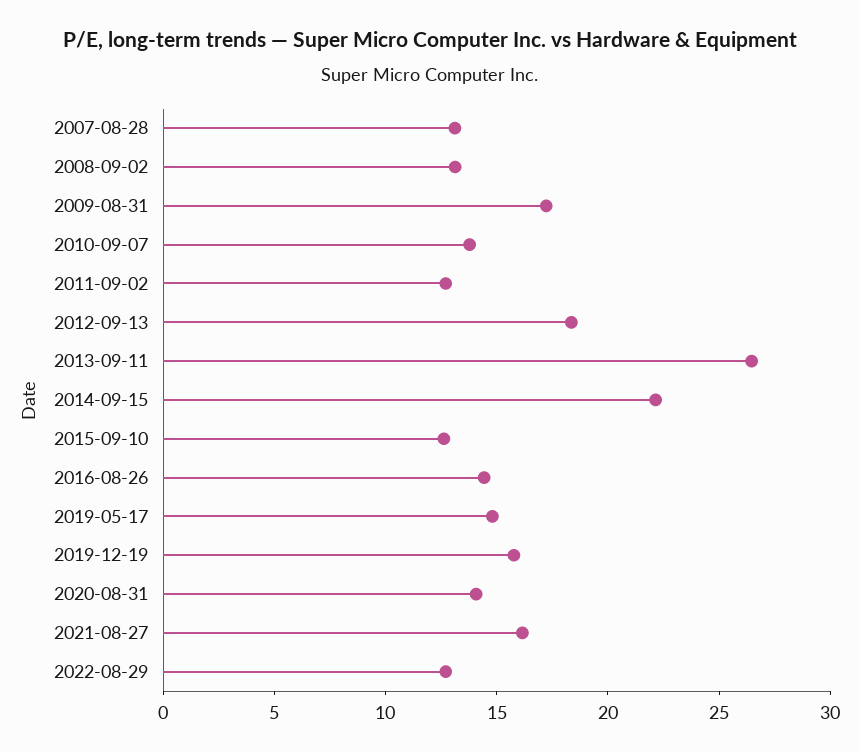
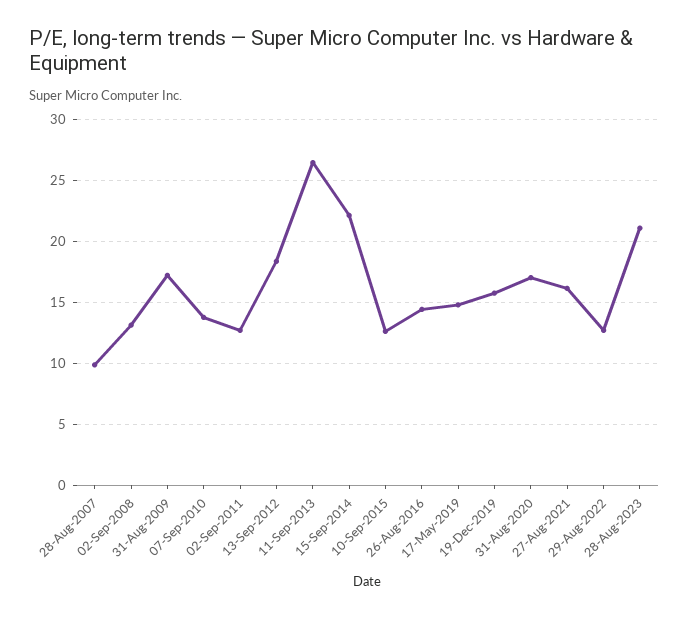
2007-08-28: 13 -> 10
2020-08-31: 14 -> 17
28-Aug-2023: none -> 21

